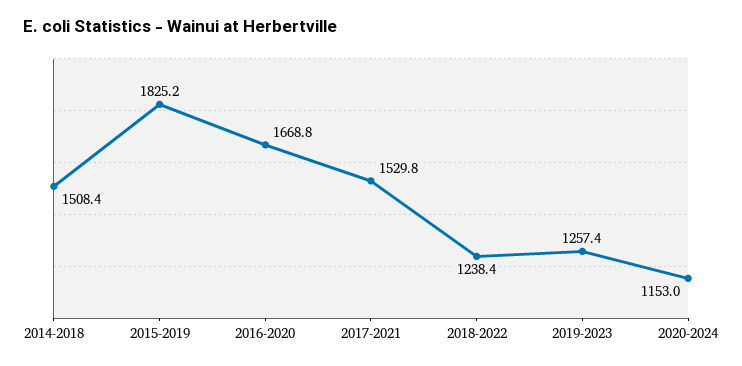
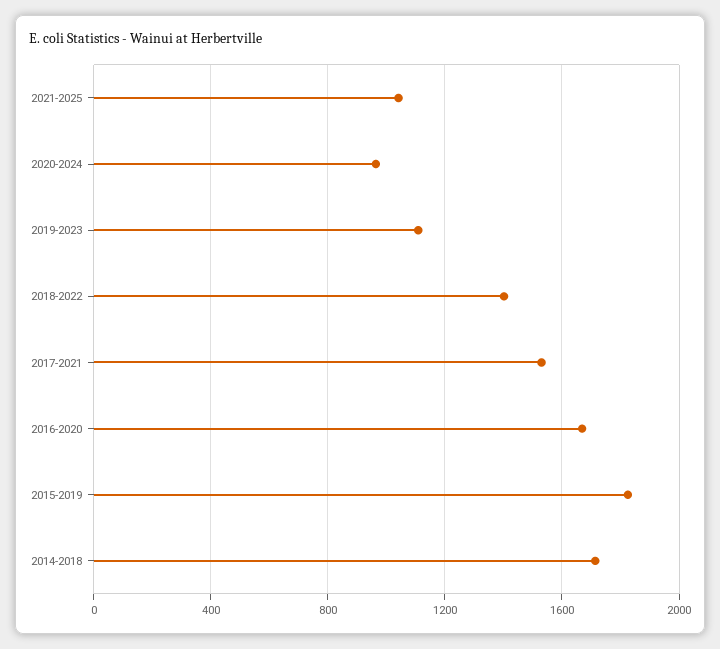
2014-2018: 1508.4 -> 1700
2018-2022: 1238.4 -> 1400
2019-2023: 1257.4 -> 1100
2020-2024: 1153 -> 950
2021-2025: none -> 1050

